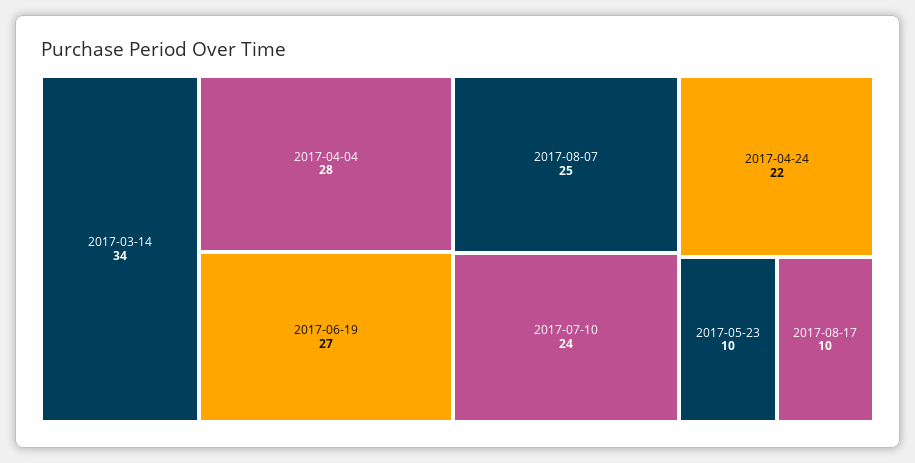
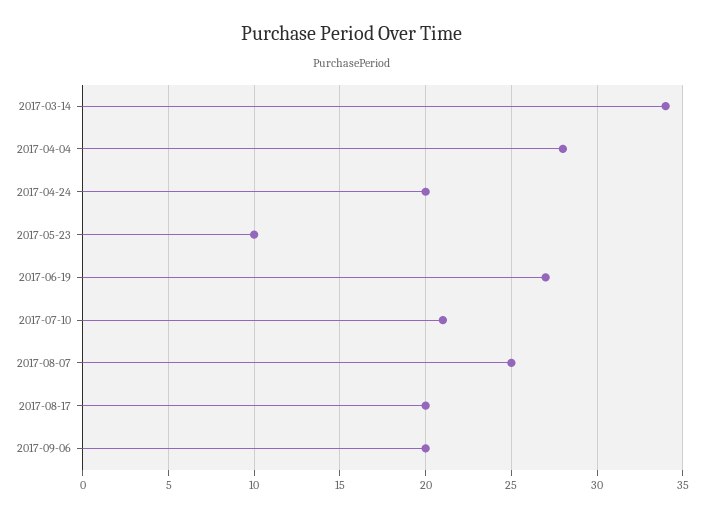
2017-07-10: 24 -> 21
2017-04-24: 22 -> 20
2017-08-17: 10 -> 20
2017-09-06: none -> 20

